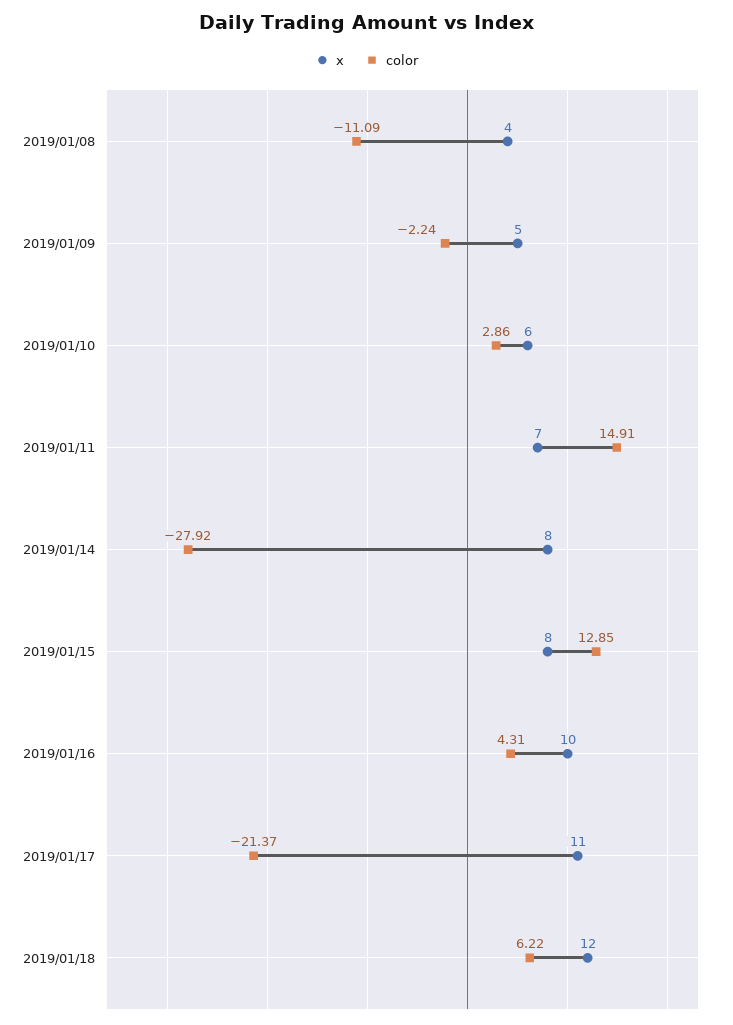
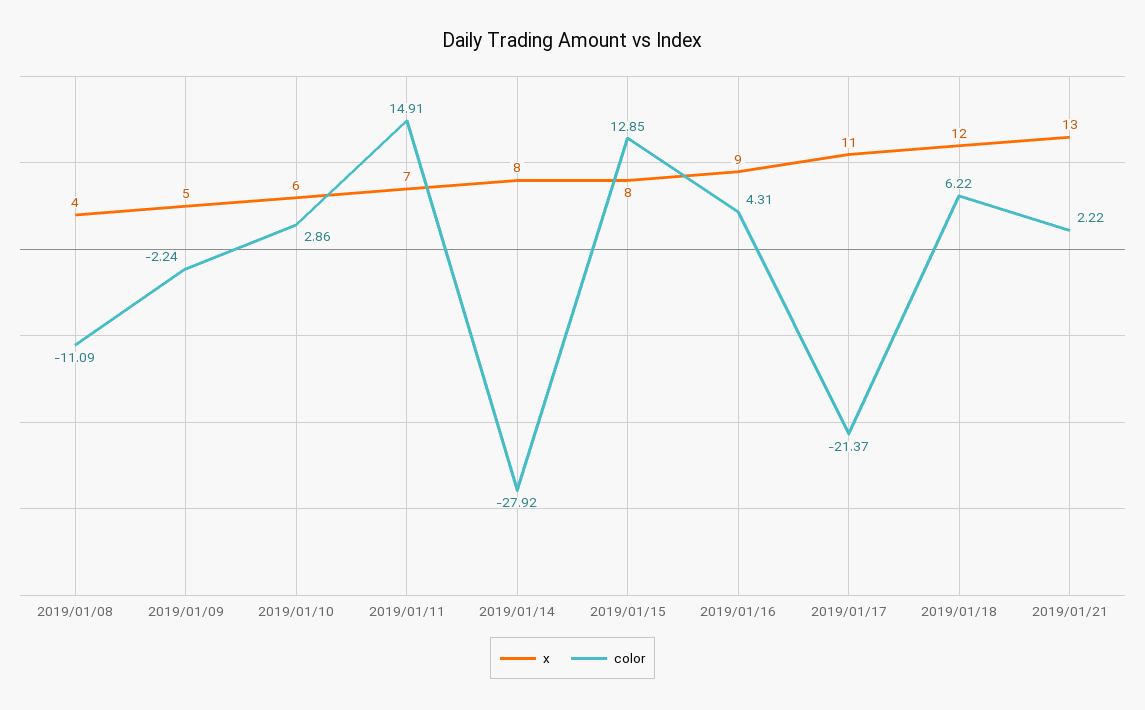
x, 2019/01/16: 10 -> 9
x, 2019/01/21: none -> 13
color, 2019/01/21: none -> 2.22

